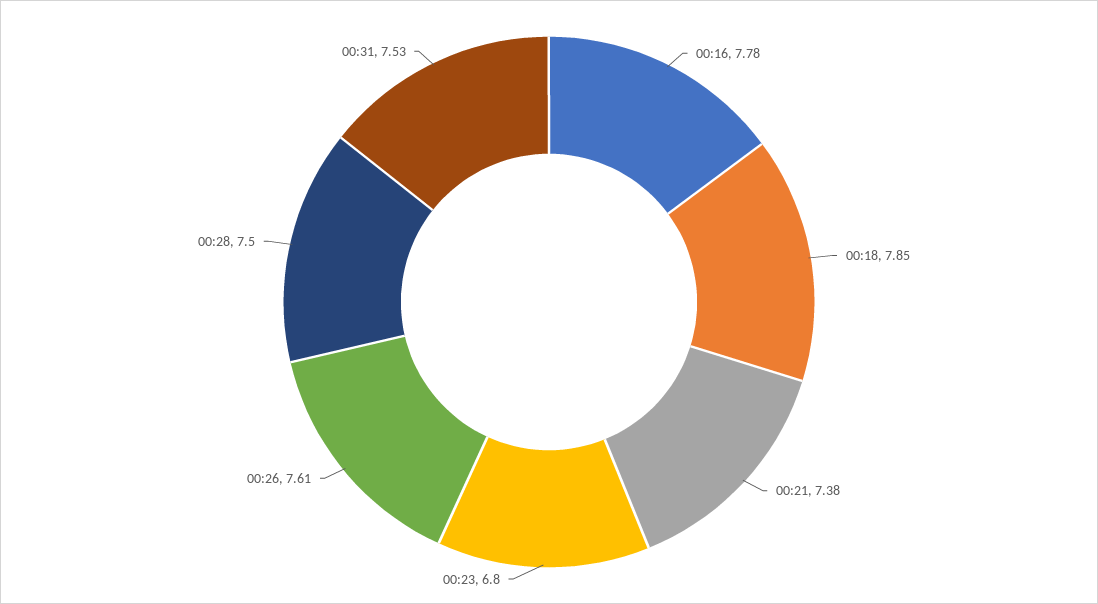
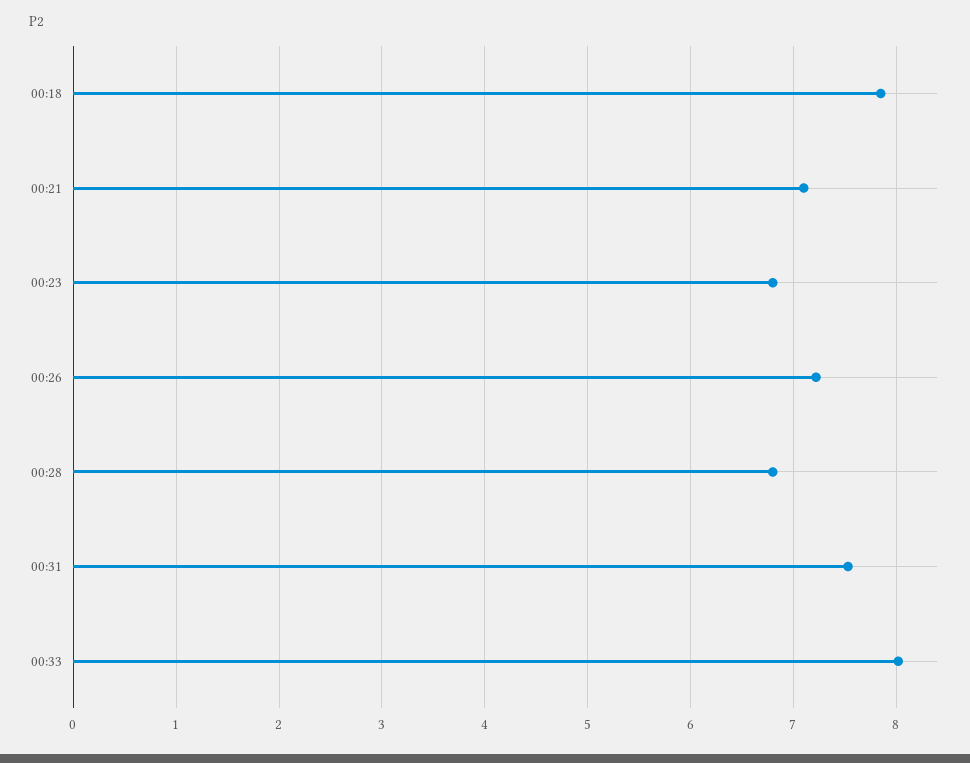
00:16: 7.78 -> none
00:21: 7.38 -> 7.1
00:26: 7.61 -> 7.2
00:28: 7.5 -> 6.8
00:33: none -> 8

